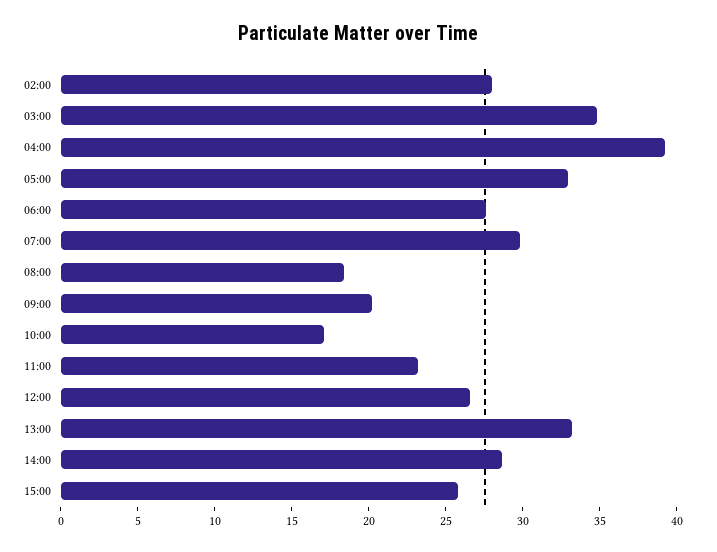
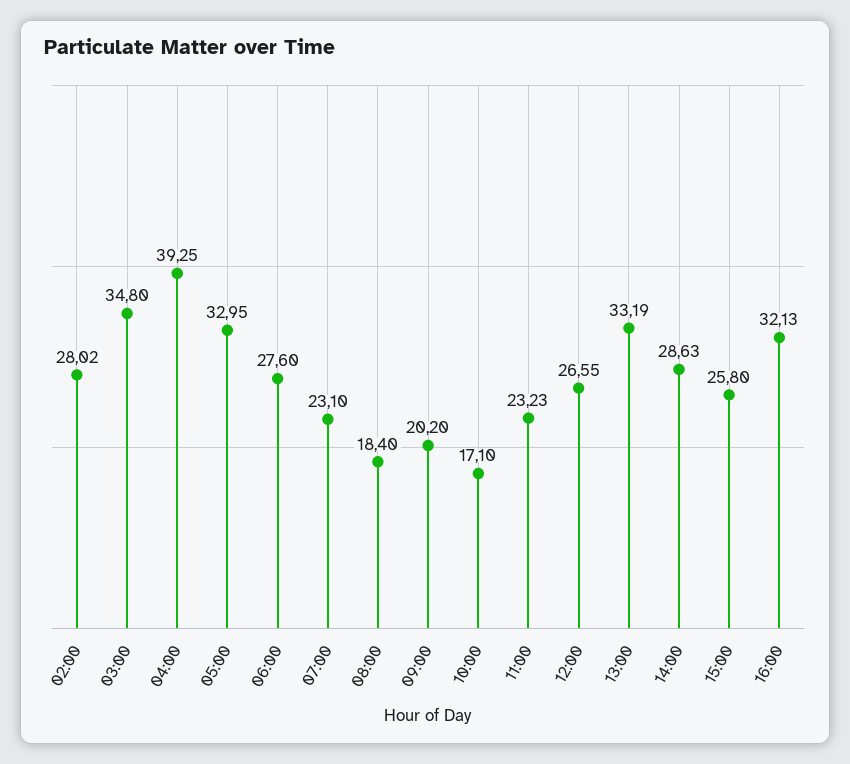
07:00: 30 -> 23.1
16:00: none -> 32.13

